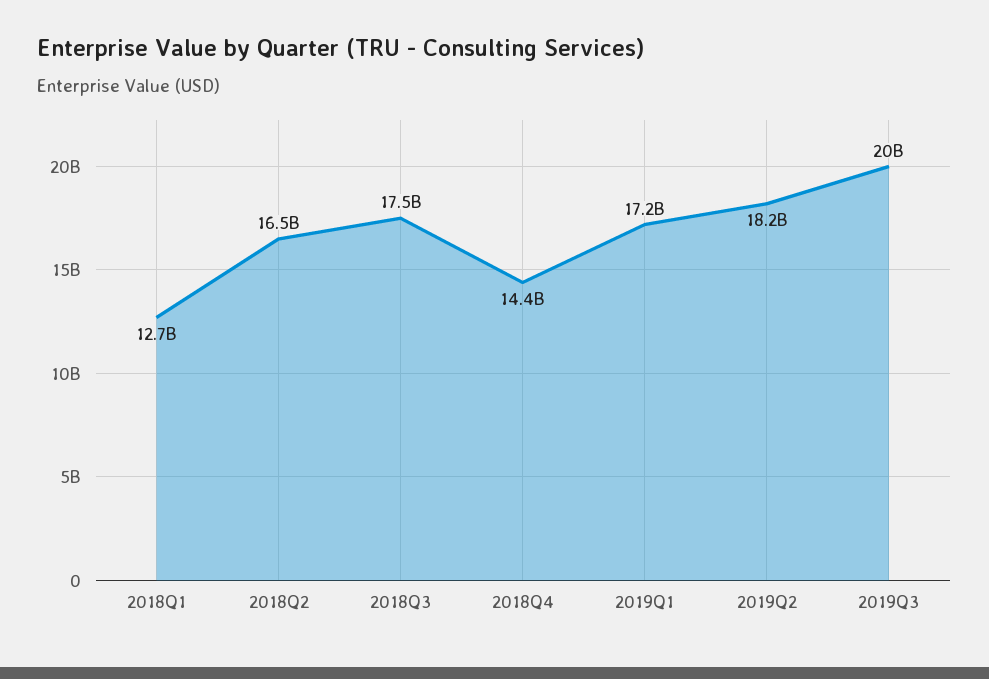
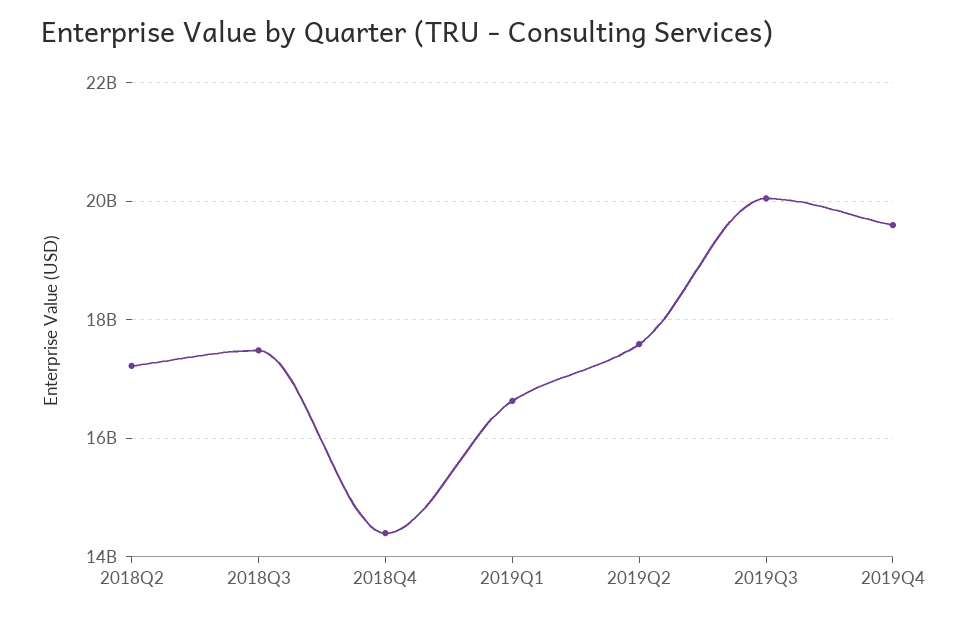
2018Q1: 12700000000 -> none
2018Q2: 16500000000 -> 17200000000
2019Q1: 17200000000 -> 16600000000
2019Q2: 18200000000 -> 17600000000
2019Q4: none -> 19600000000

